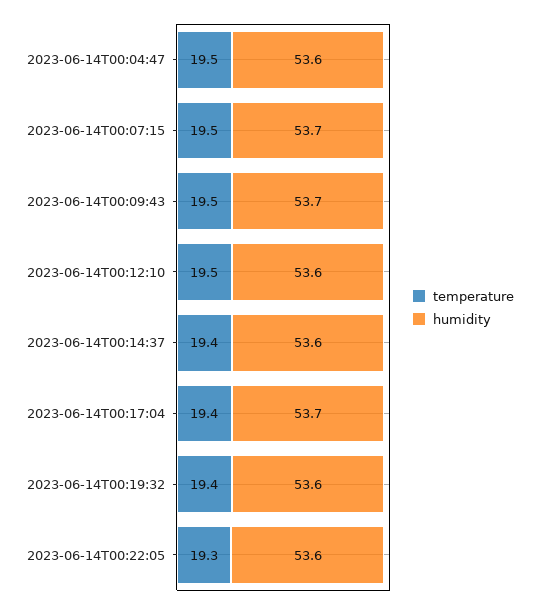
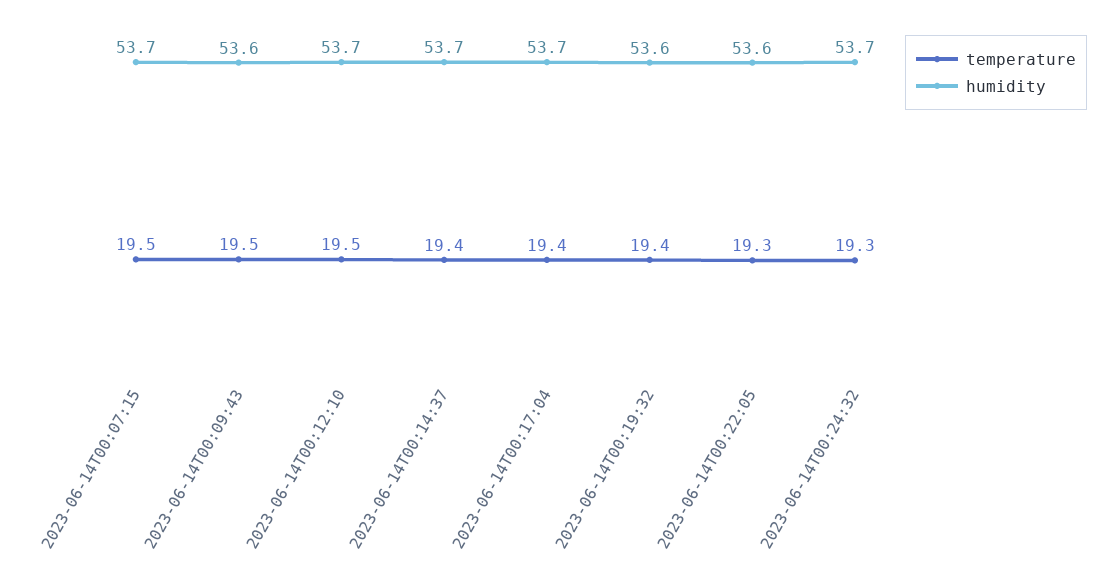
temperature, 2023-06-14T00:04:47: 19.5 -> none
humidity, 2023-06-14T00:04:47: 53.6 -> none
humidity, 2023-06-14T00:09:43: 53.7 -> 53.6
humidity, 2023-06-14T00:12:10: 53.6 -> 53.7
humidity, 2023-06-14T00:14:37: 53.6 -> 53.7
temperature, 2023-06-14T00:24:32: none -> 19.3
humidity, 2023-06-14T00:24:32: none -> 53.7

